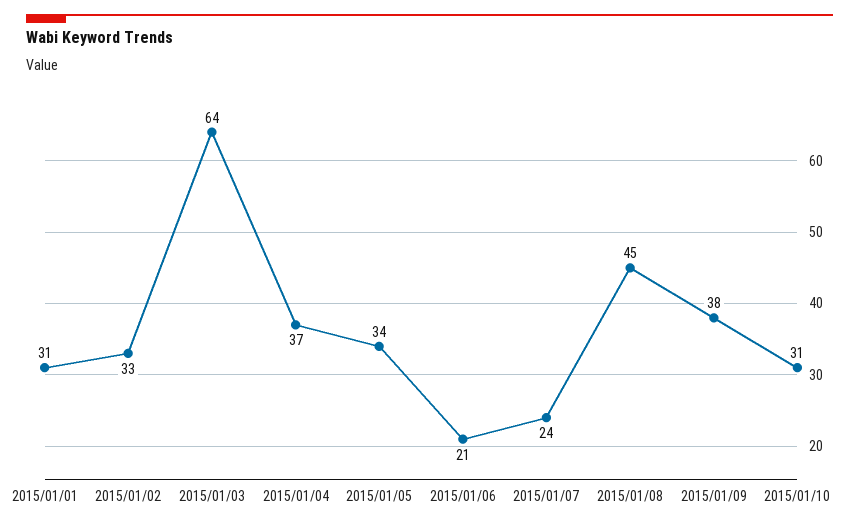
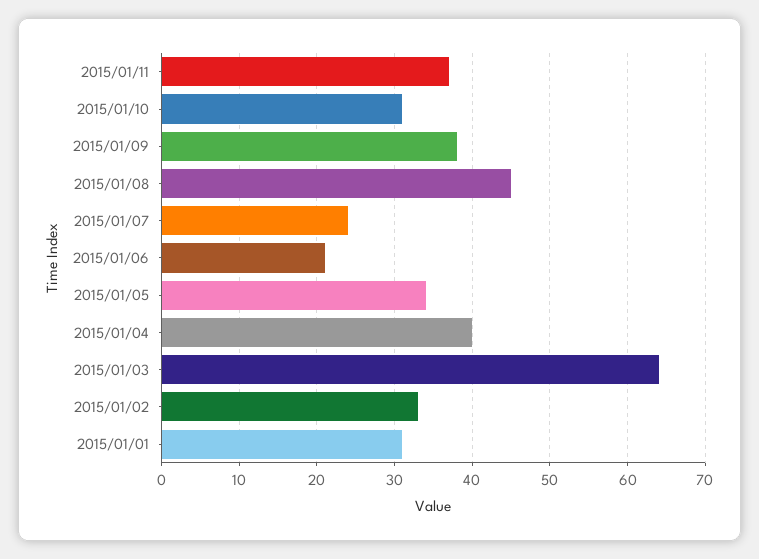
2015/01/04: 37 -> 40
2015/01/11: none -> 37

